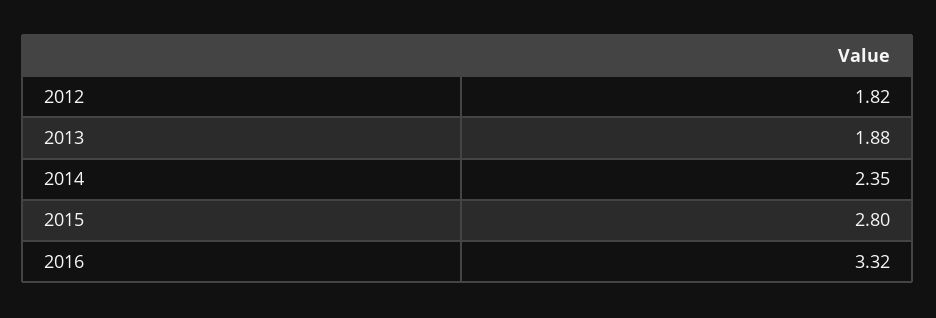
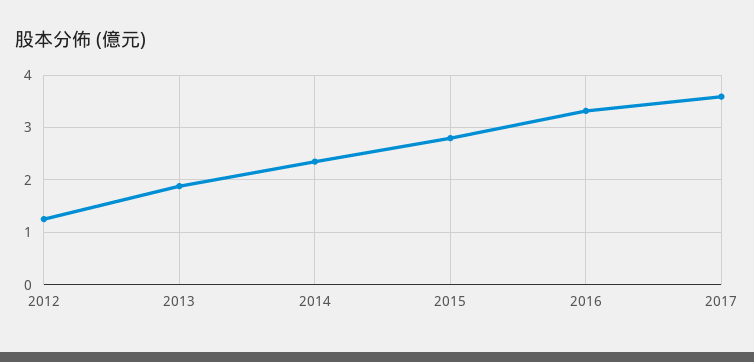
2012: 1.82 -> 1.2
2017: none -> 3.6

